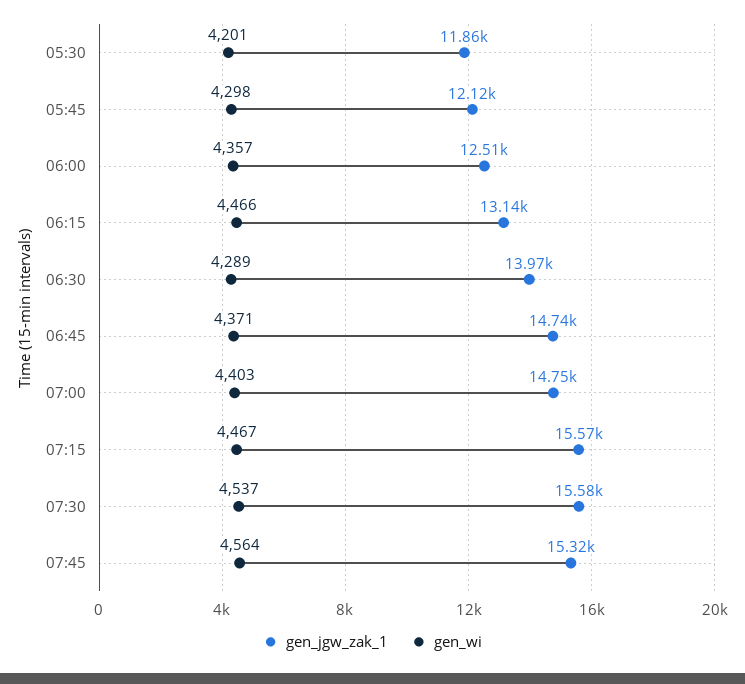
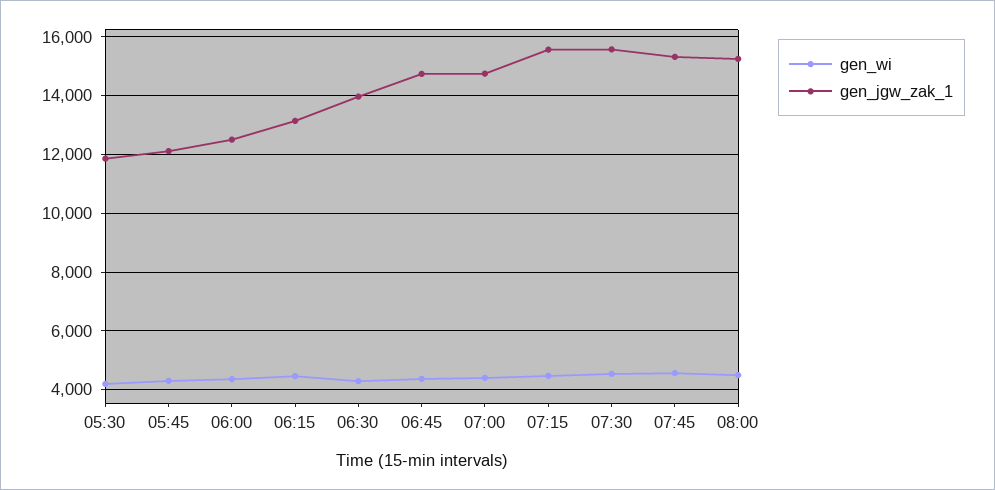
gen_wi, 08:00: none -> 4500
gen_jgw_zak_1, 08:00: none -> 15250

